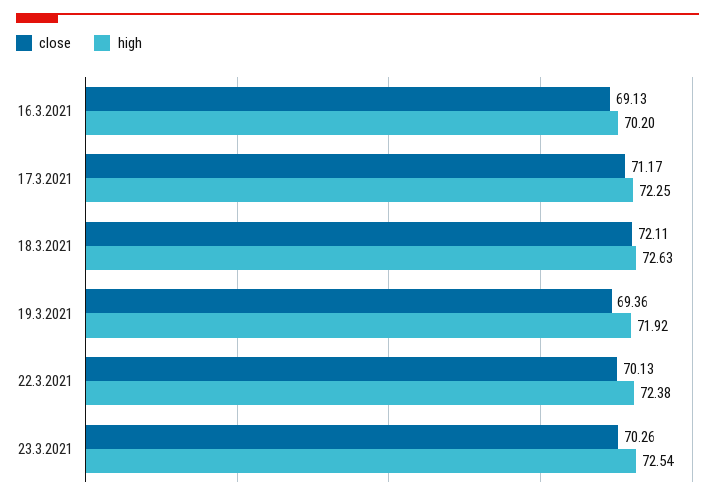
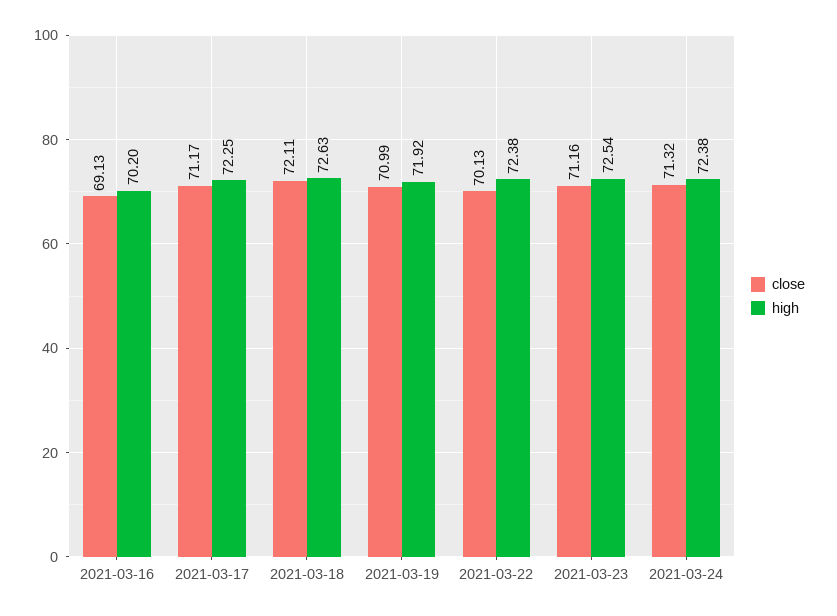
close, 19.3.2021: 69.36 -> 70.99
close, 23.3.2021: 70.26 -> 71.16
close, 2021-03-24: none -> 71.32
high, 2021-03-24: none -> 72.38

